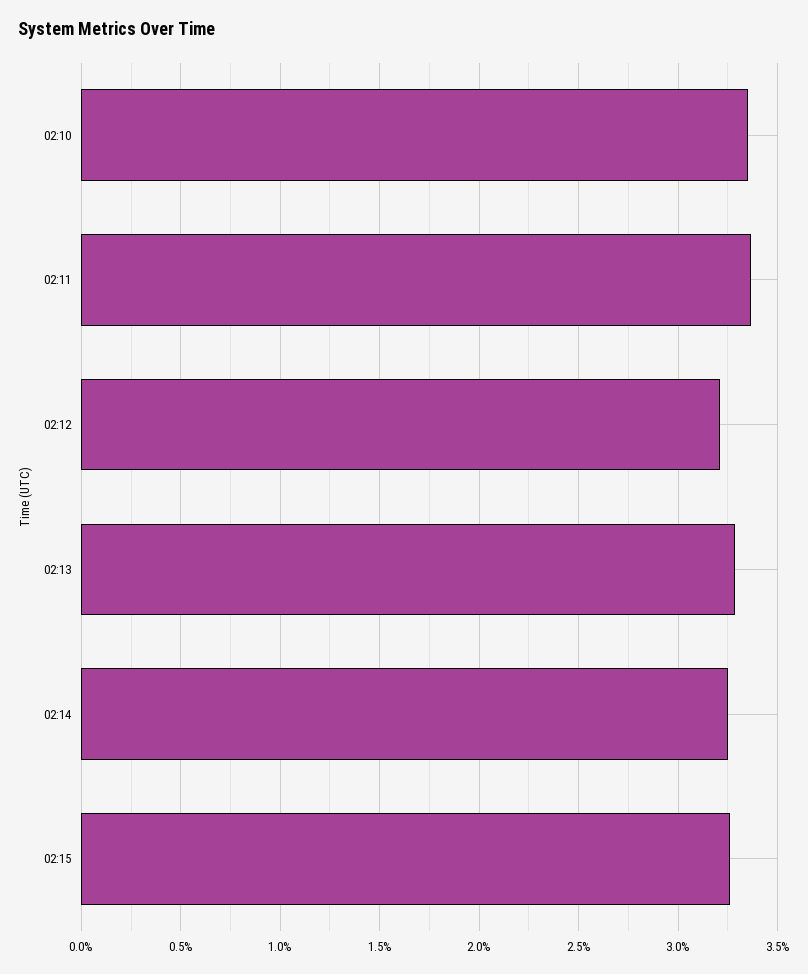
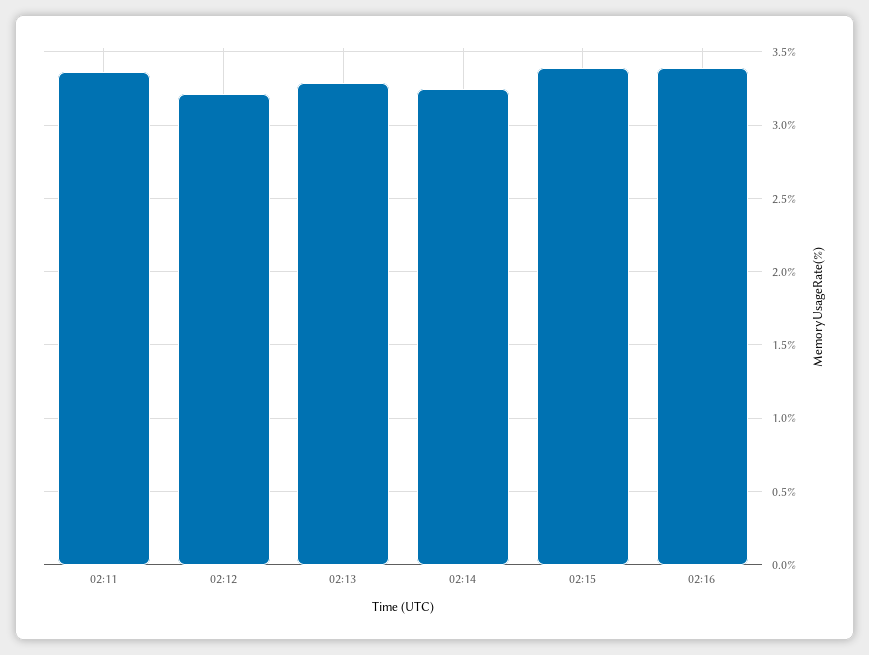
02:10: 3.35 -> none
02:15: 3.25 -> 3.4
02:16: none -> 3.4

